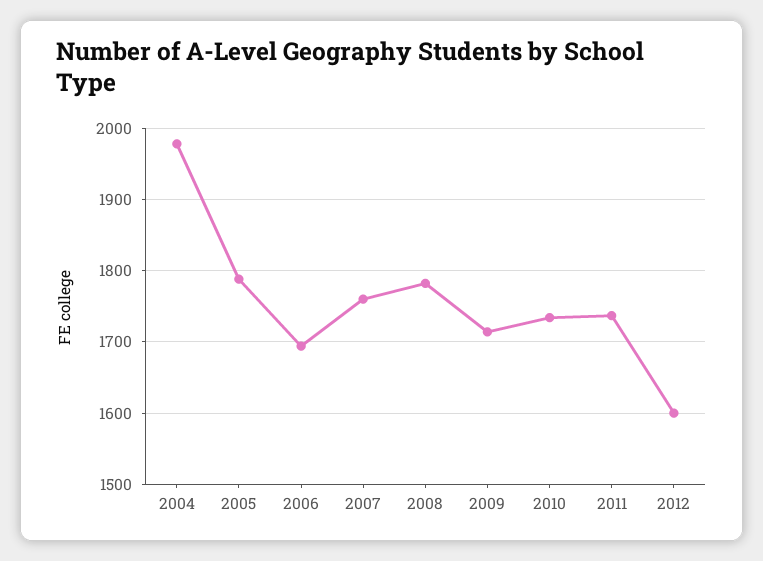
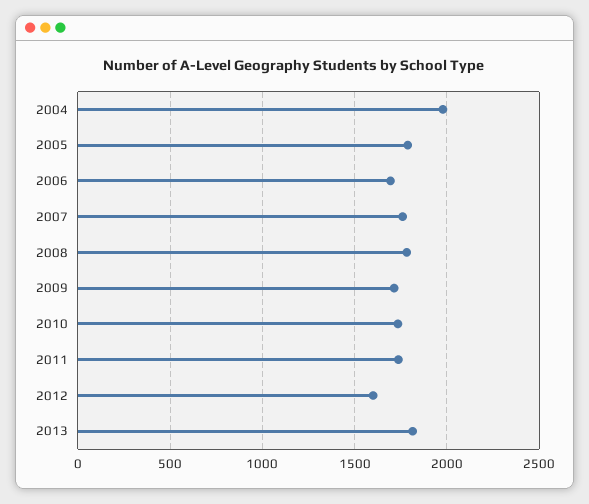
2013: none -> 1800

